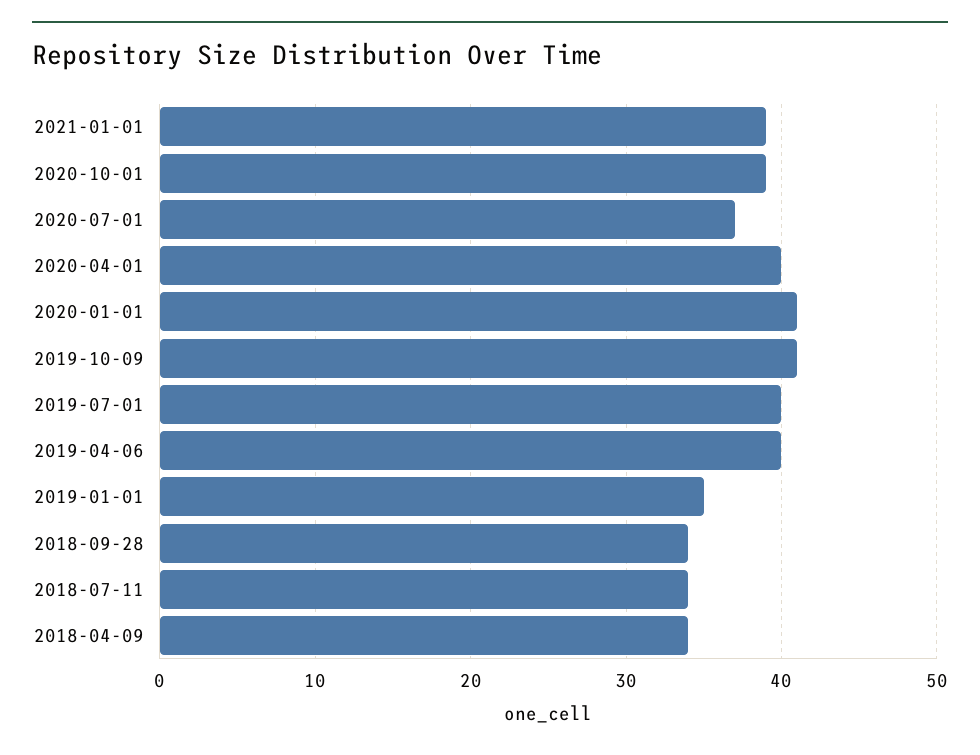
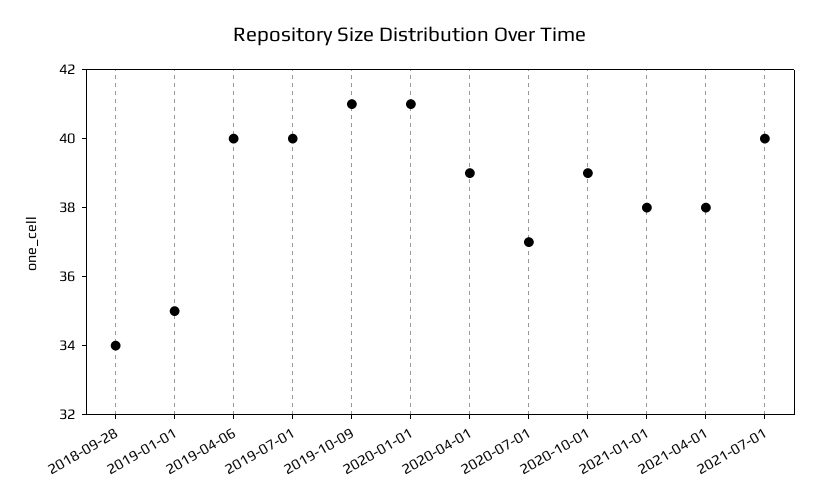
2021-01-01: 39 -> 38
2020-04-01: 40 -> 39
2018-07-11: 34 -> none
2018-04-09: 34 -> none
2021-04-01: none -> 38
2021-07-01: none -> 40

